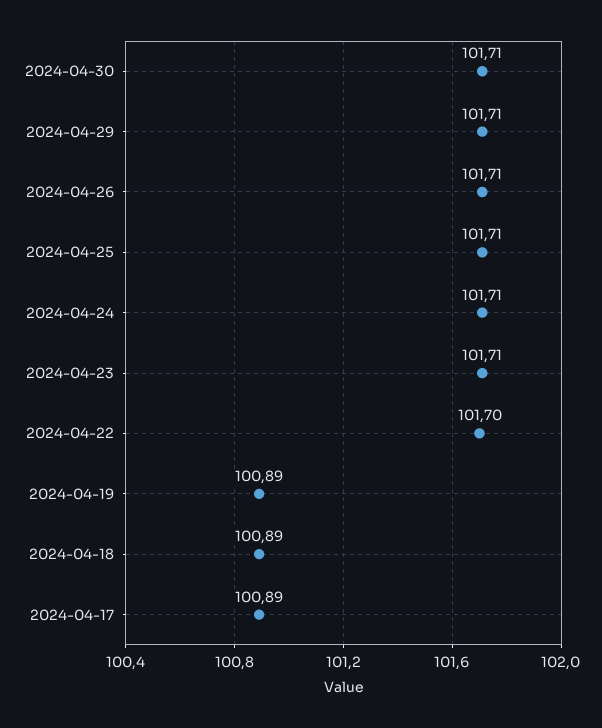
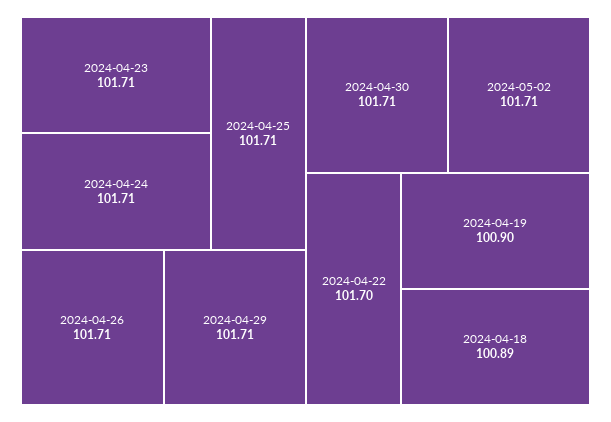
2024-04-19: 100.89 -> 100.9
2024-04-17: 100.89 -> none
2024-05-02: none -> 101.71

